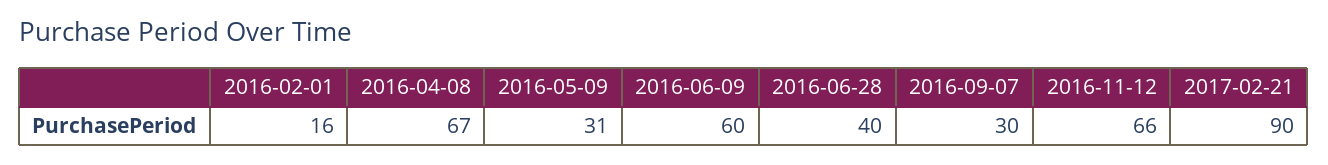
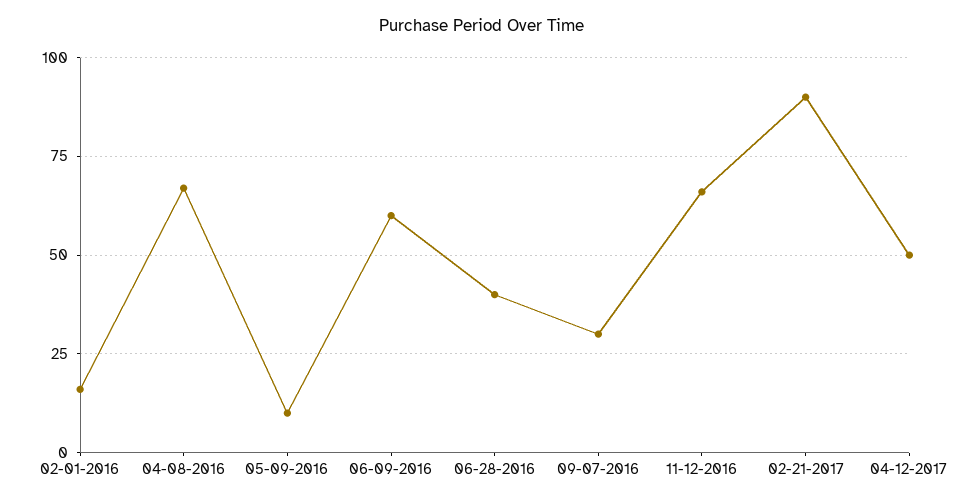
2016-05-09: 31 -> 10
04-12-2017: none -> 50

